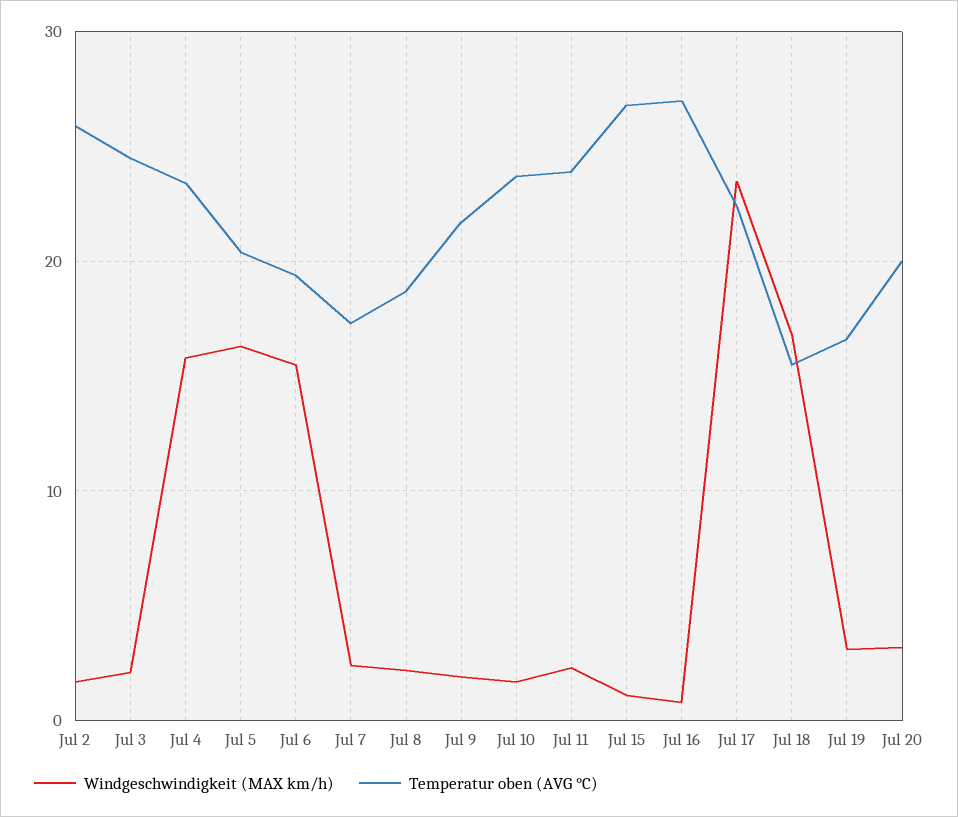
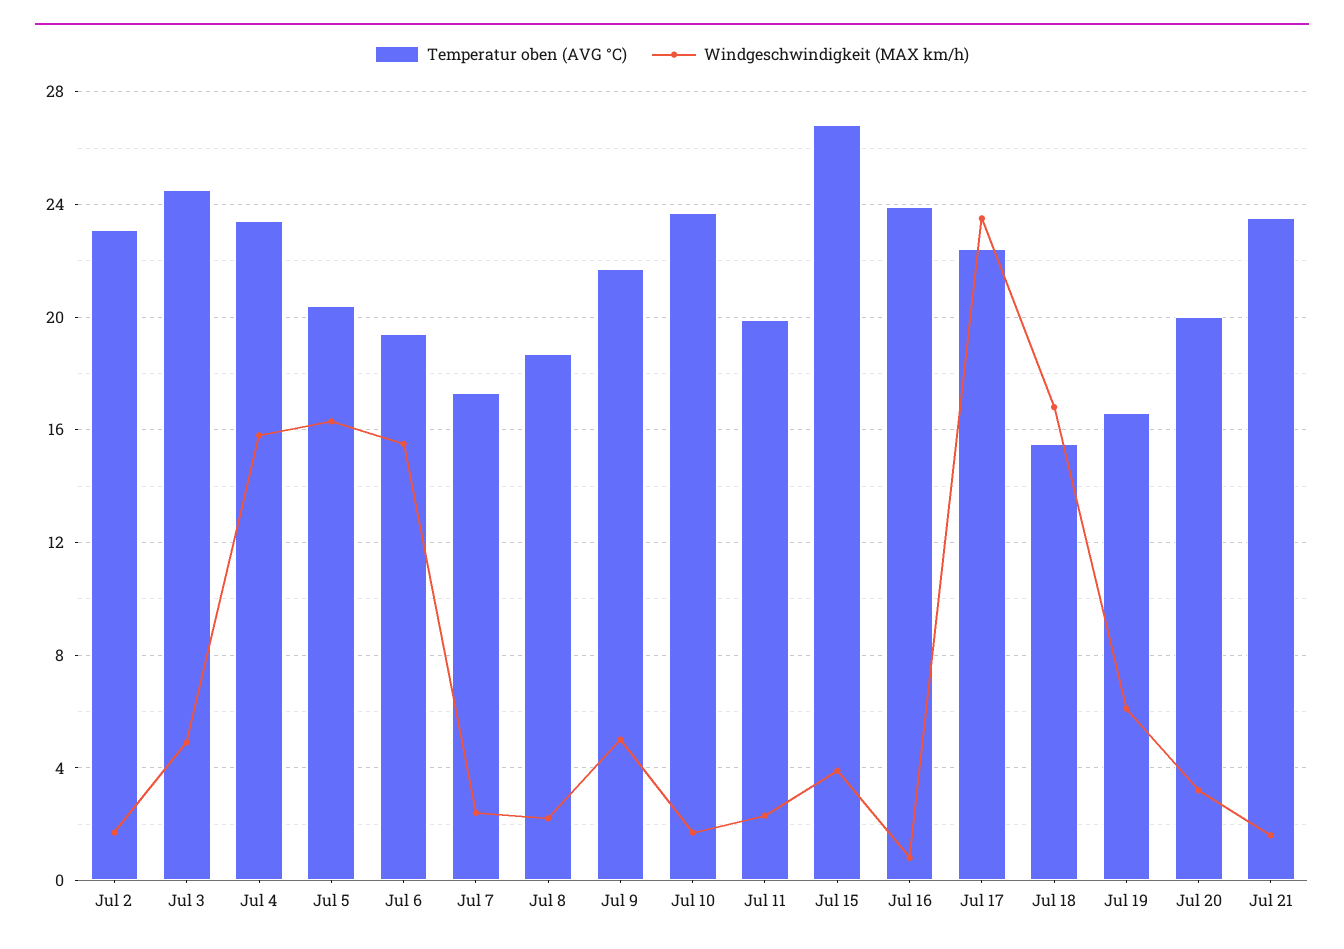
Temperatur oben (AVG °C), Jul 2: 26 -> 23
Windgeschwindigkeit (MAX km/h), Jul 3: 2 -> 5
Windgeschwindigkeit (MAX km/h), Jul 9: 2 -> 5
Temperatur oben (AVG °C), Jul 11: 24 -> 20
Windgeschwindigkeit (MAX km/h), Jul 15: 1 -> 4
Temperatur oben (AVG °C), Jul 16: 27 -> 24
Windgeschwindigkeit (MAX km/h), Jul 19: 3 -> 6
Temperatur oben (AVG °C), Jul 21: none -> 23.5
Windgeschwindigkeit (MAX km/h), Jul 21: none -> 1.5

